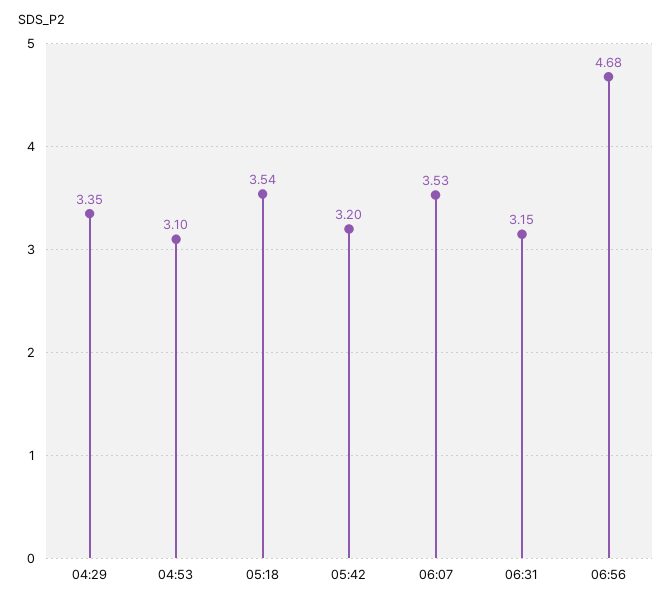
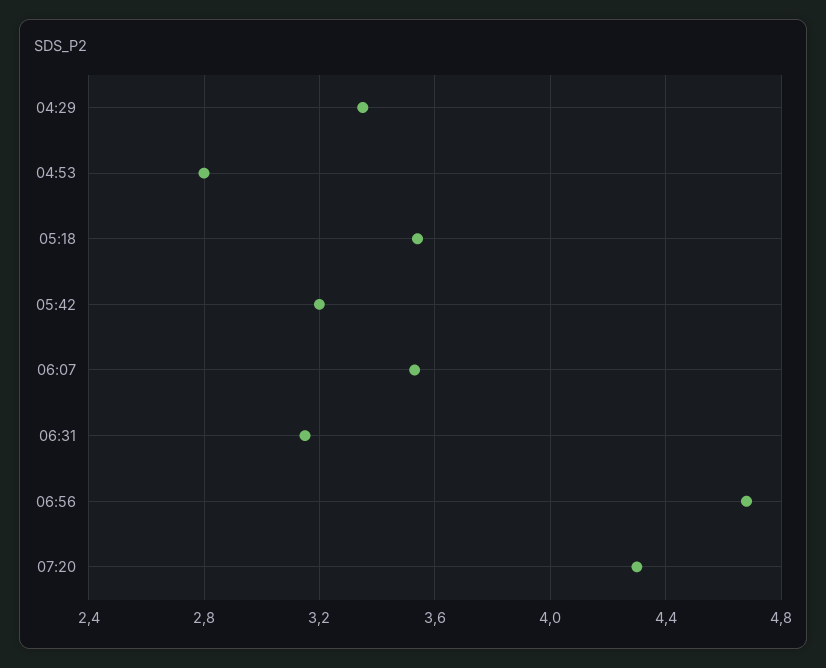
04:53: 3.1 -> 2.8
07:20: none -> 4.3

